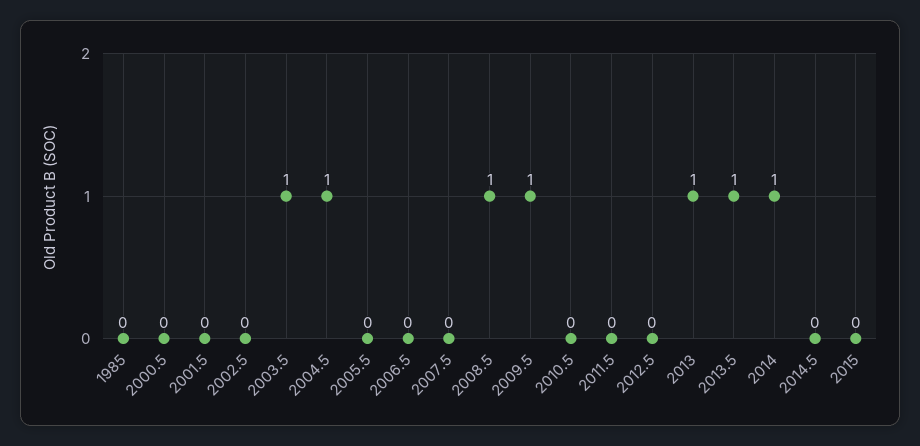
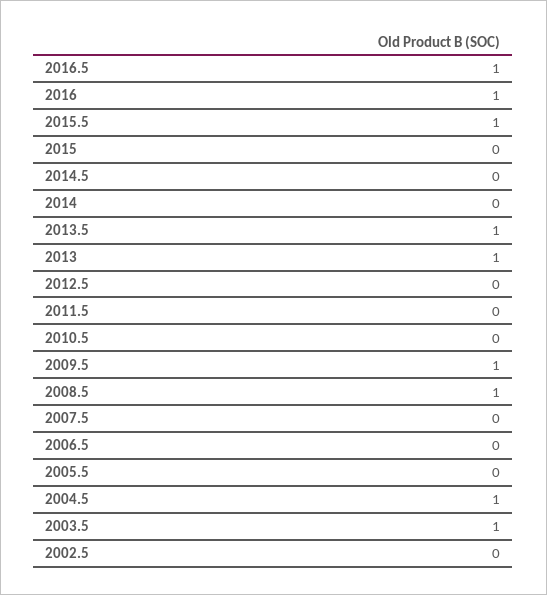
1985: 0 -> none
2000.5: 0 -> none
2001.5: 0 -> none
2014: 1 -> 0
2016.5: none -> 1
2016: none -> 1
2015.5: none -> 1

